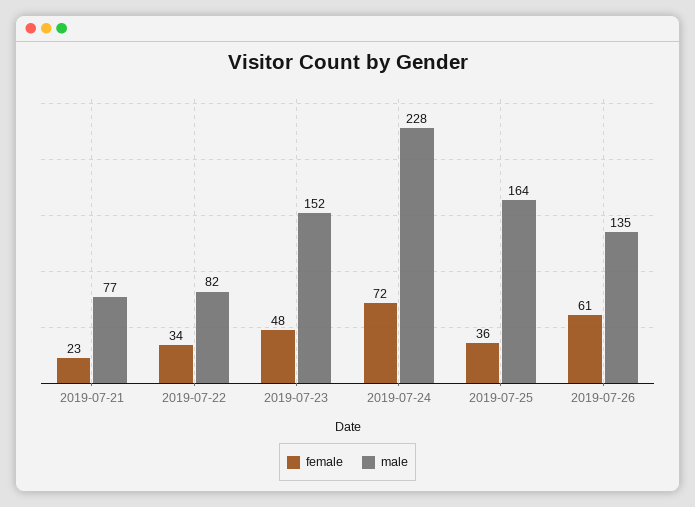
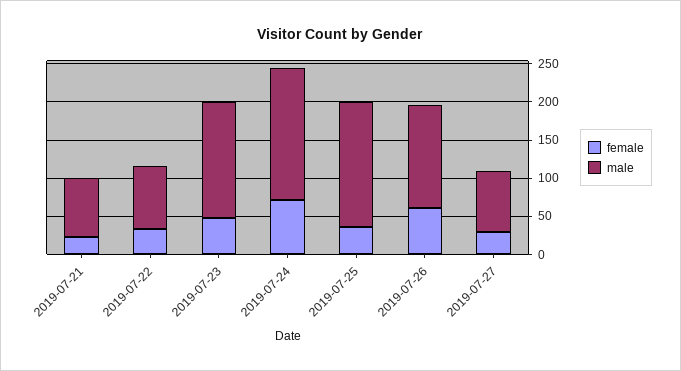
male, 2019-07-24: 228 -> 175
female, 2019-07-27: none -> 25
male, 2019-07-27: none -> 75

